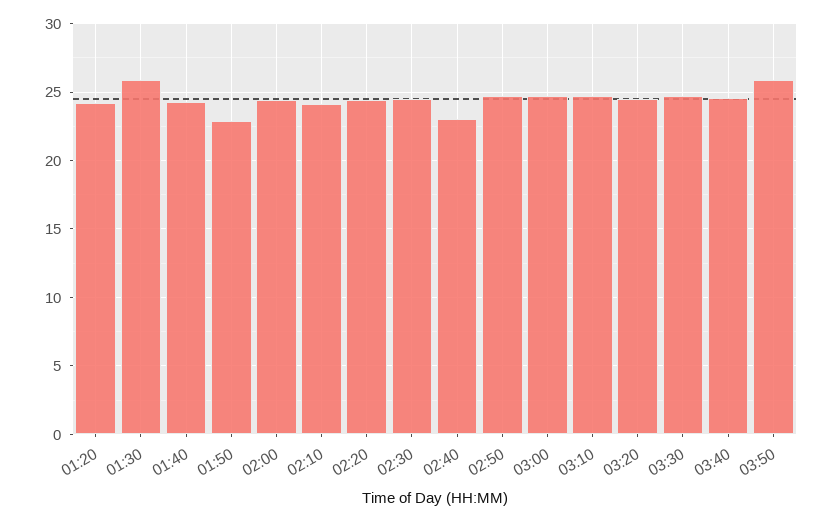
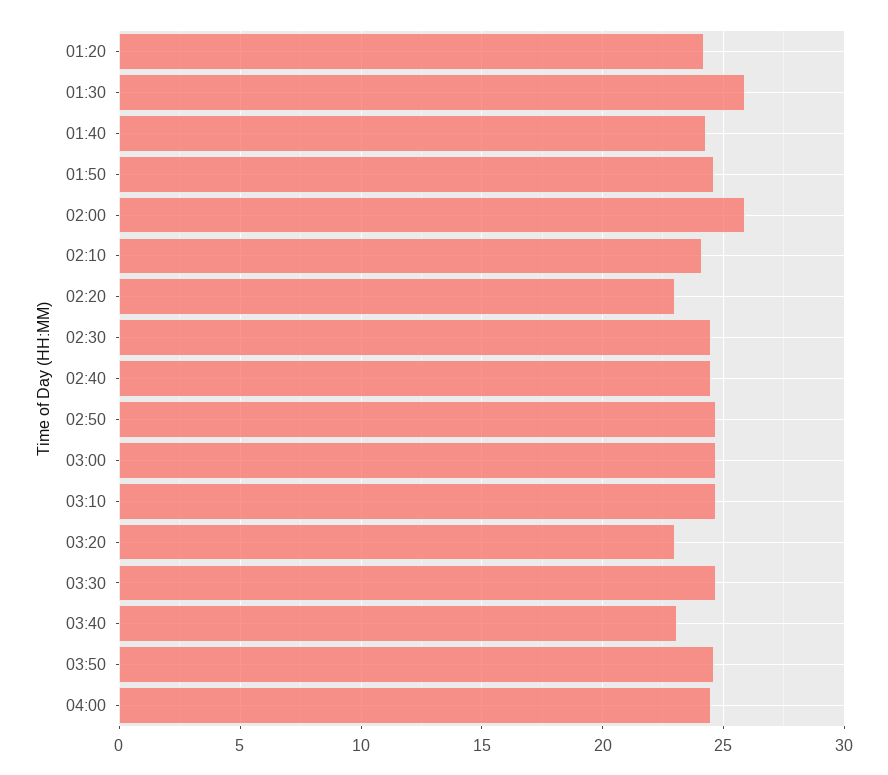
01:50: 23 -> 24.5
02:00: 24.5 -> 26
02:20: 24.5 -> 23
02:40: 23 -> 24.5
03:20: 24.5 -> 23
03:40: 24.5 -> 23
03:50: 26 -> 24.5
04:00: none -> 24.5

